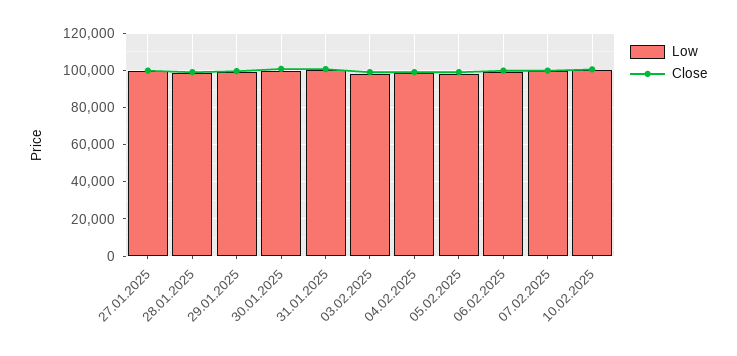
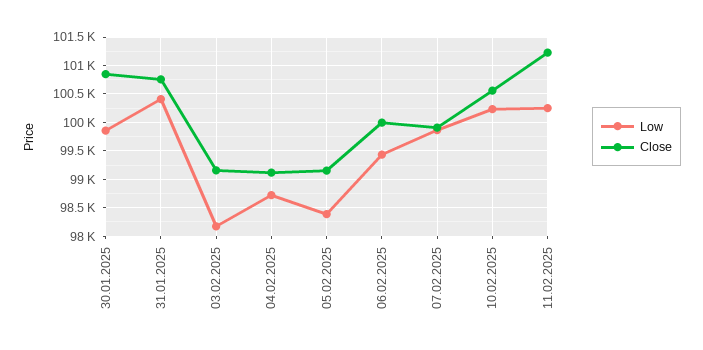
Low, 27.01.2025: 100000 -> none
Close, 27.01.2025: 100000 -> none
Low, 28.01.2025: 100000 -> none
Close, 28.01.2025: 100000 -> none
Low, 29.01.2025: 100000 -> none
Close, 29.01.2025: 100000 -> none
Low, 11.02.2025: none -> 100250
Close, 11.02.2025: none -> 101250

